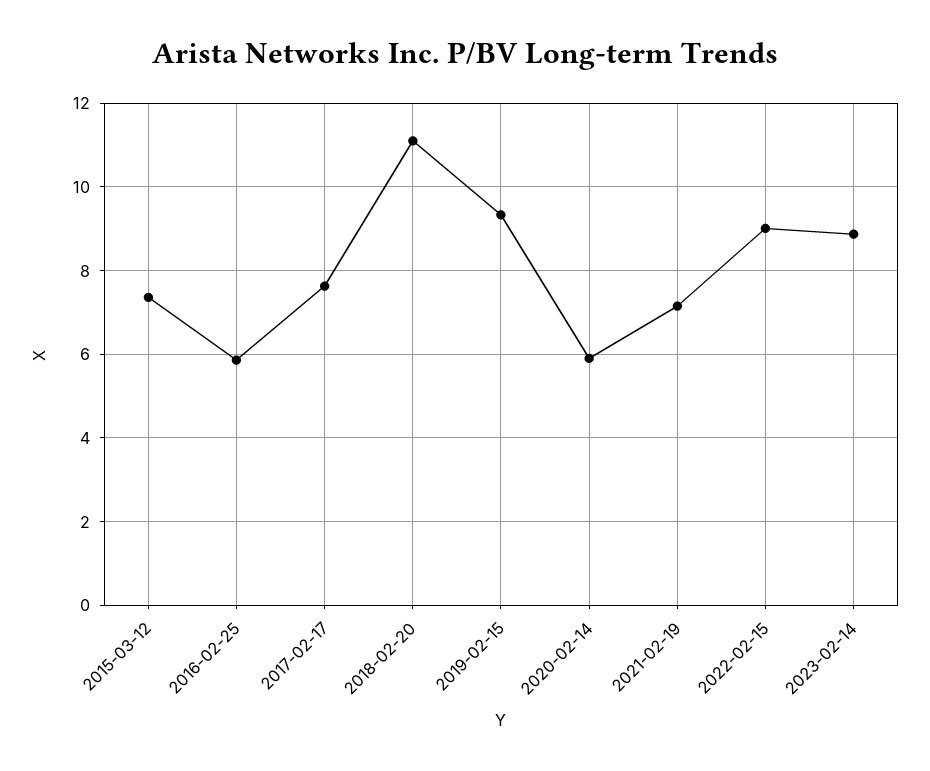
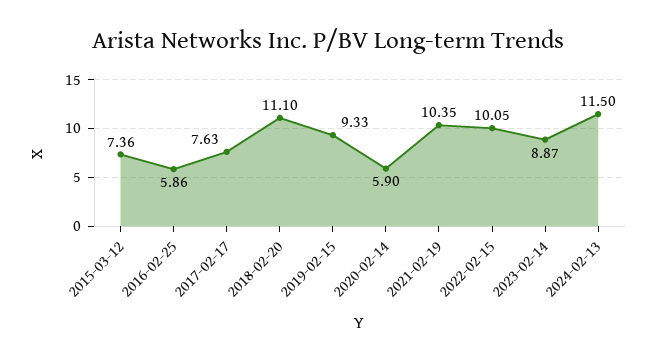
2021-02-19: 7.2 -> 10.35
2022-02-15: 9 -> 10.05
2024-02-13: none -> 11.5

